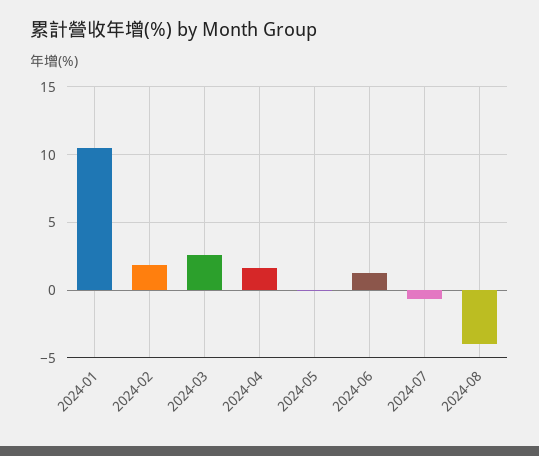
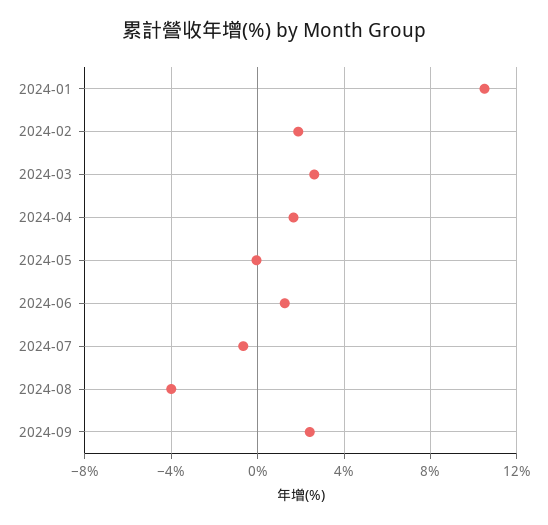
2024-09: none -> 2.5

